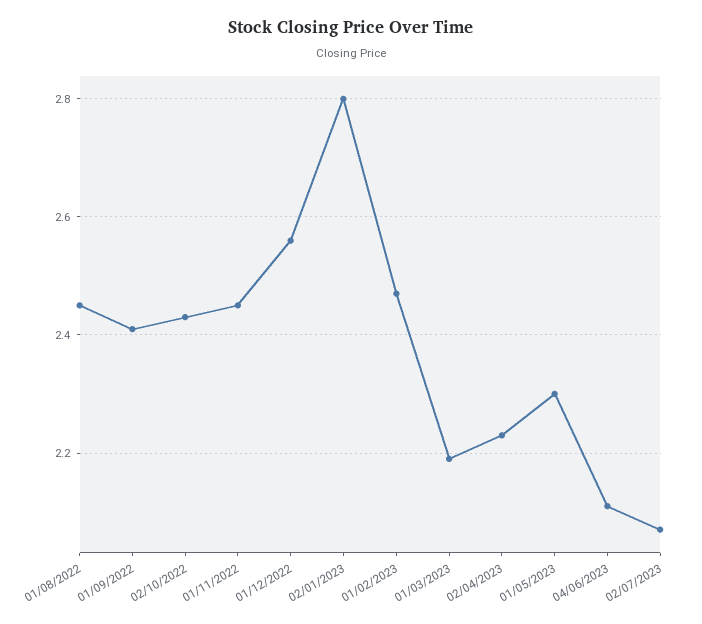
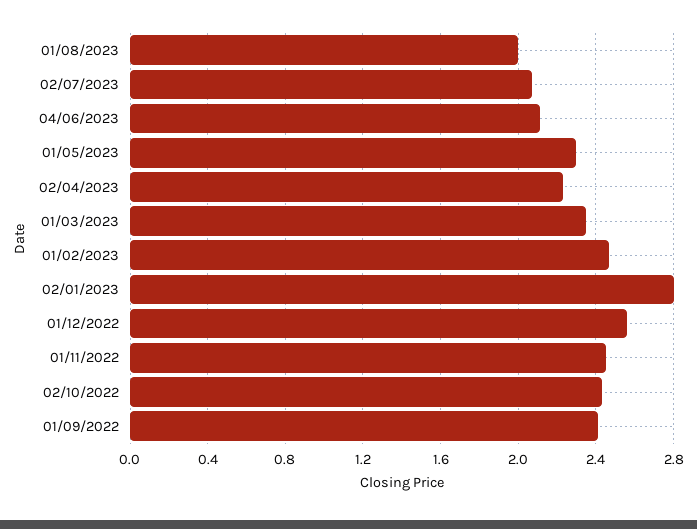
01/08/2022: 2.45 -> none
01/03/2023: 2.2 -> 2.35
01/08/2023: none -> 2

